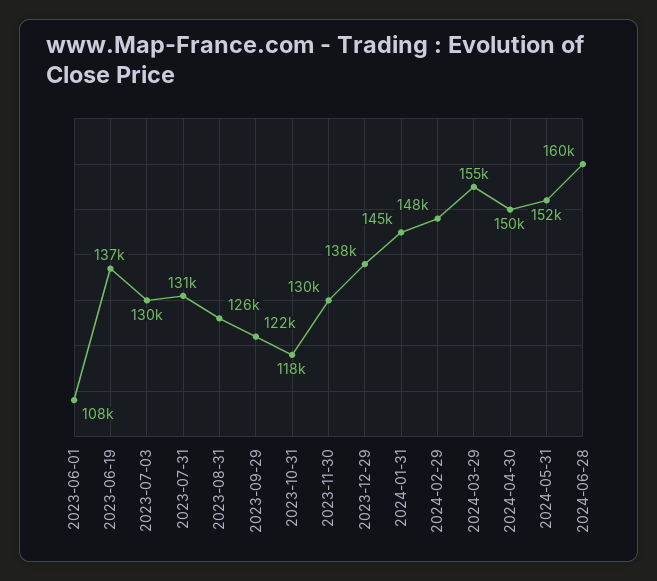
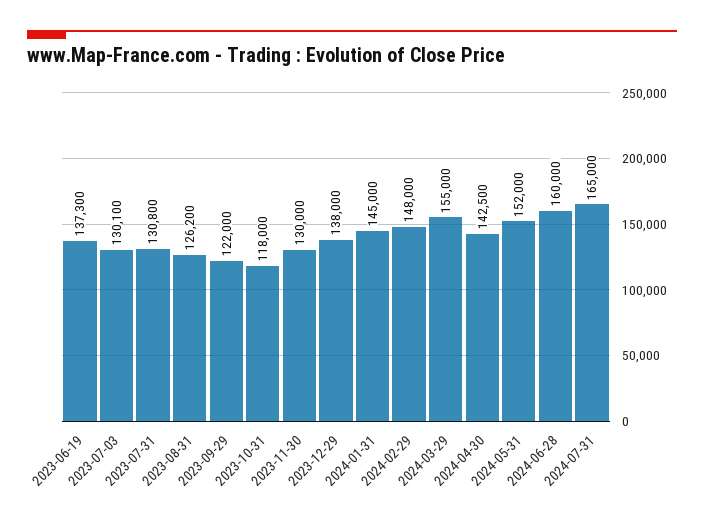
2023-06-01: 108000 -> none
2024-04-30: 150000 -> 142500
2024-07-31: none -> 165000

